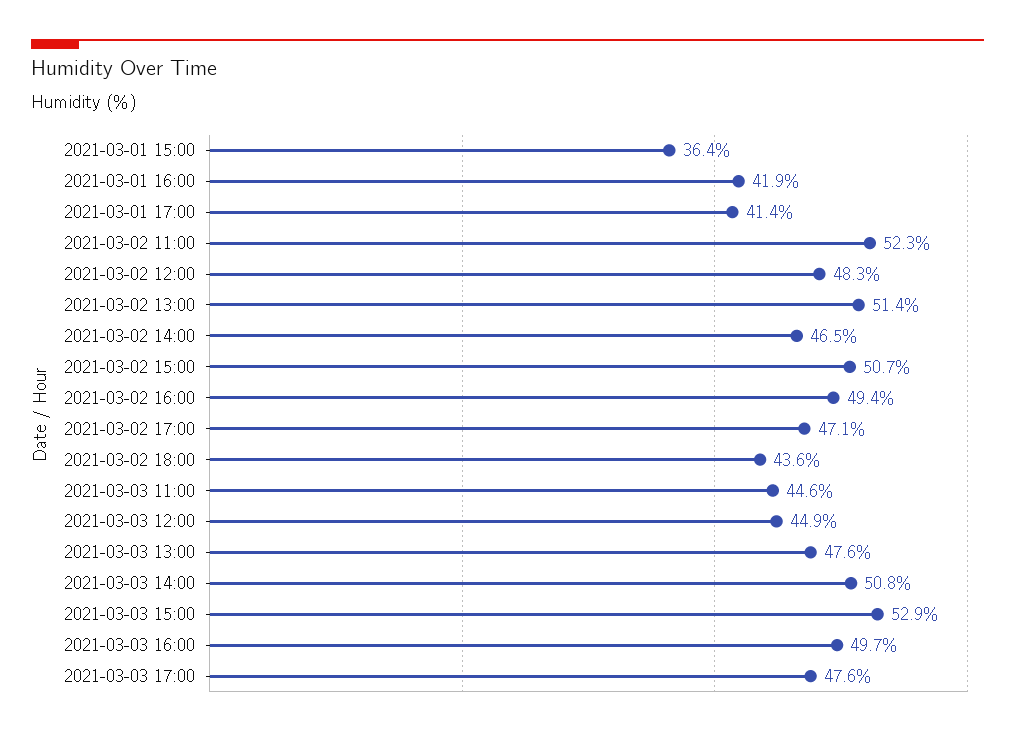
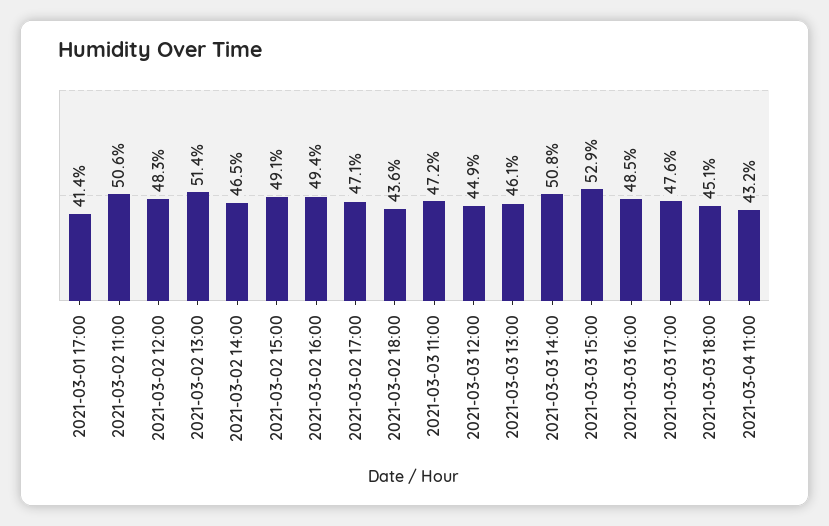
2021-03-01 15:00: 36.4 -> none
2021-03-01 16:00: 41.9 -> none
2021-03-02 11:00: 52.3 -> 50.6
2021-03-02 15:00: 50.7 -> 49.1
2021-03-03 11:00: 44.6 -> 47.2
2021-03-03 13:00: 47.6 -> 46.1
2021-03-03 16:00: 49.7 -> 48.5
2021-03-03 18:00: none -> 45.1
2021-03-04 11:00: none -> 43.2

